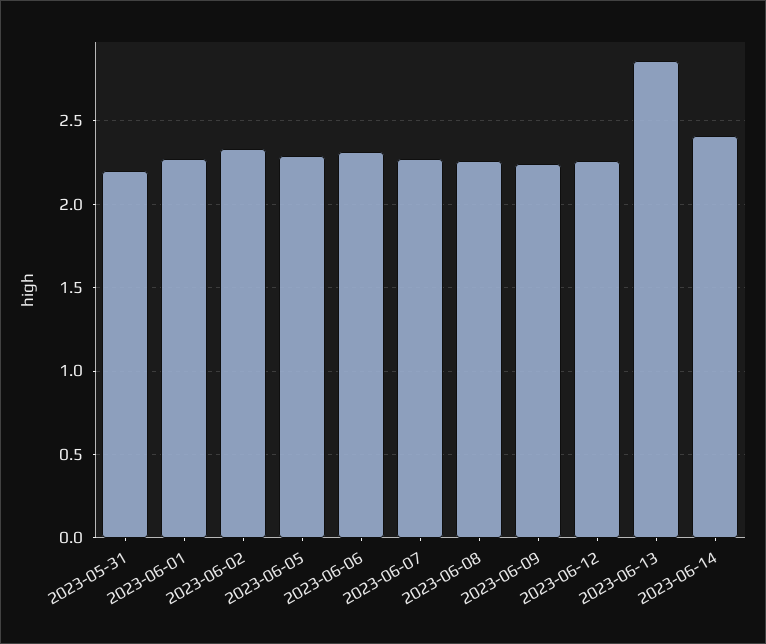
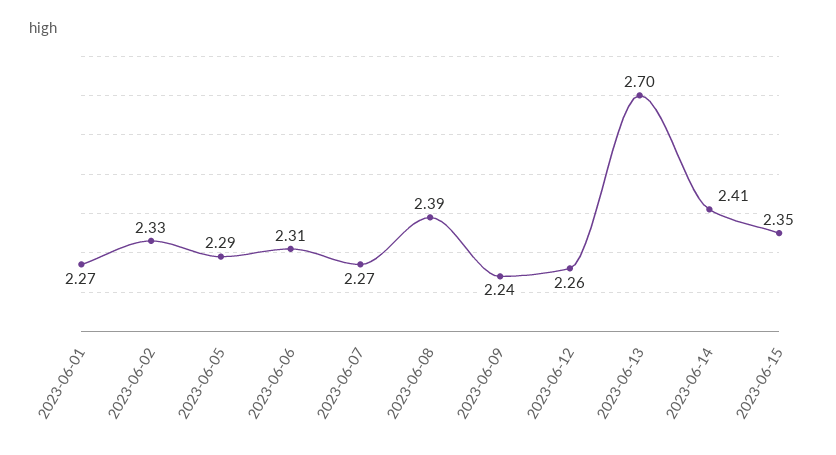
2023-05-31: 2.2 -> none
2023-06-08: 2.25 -> 2.39
2023-06-13: 2.85 -> 2.7
2023-06-15: none -> 2.35

